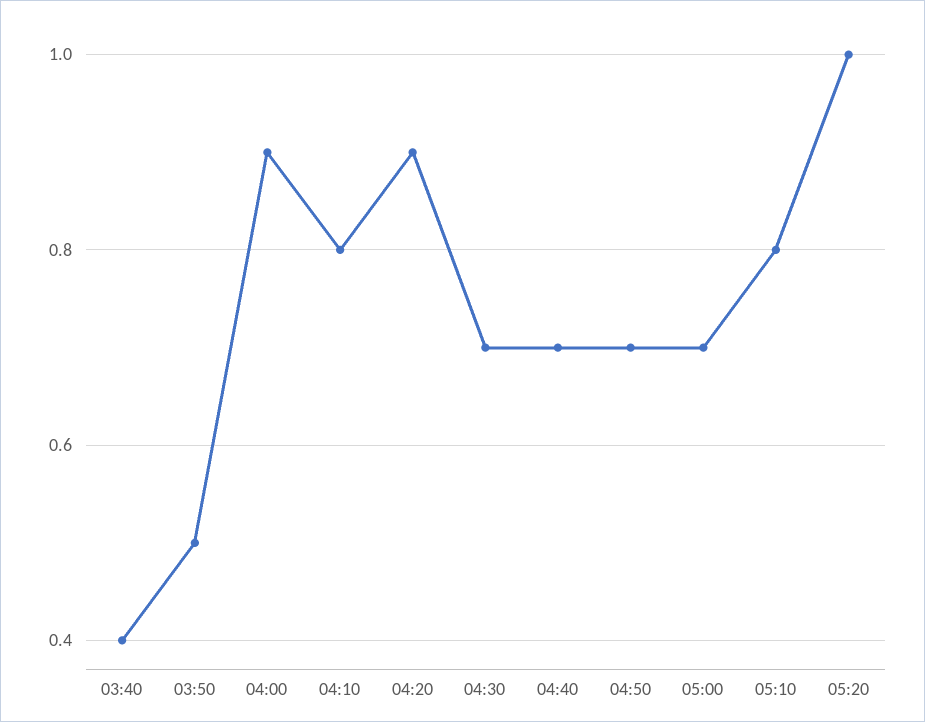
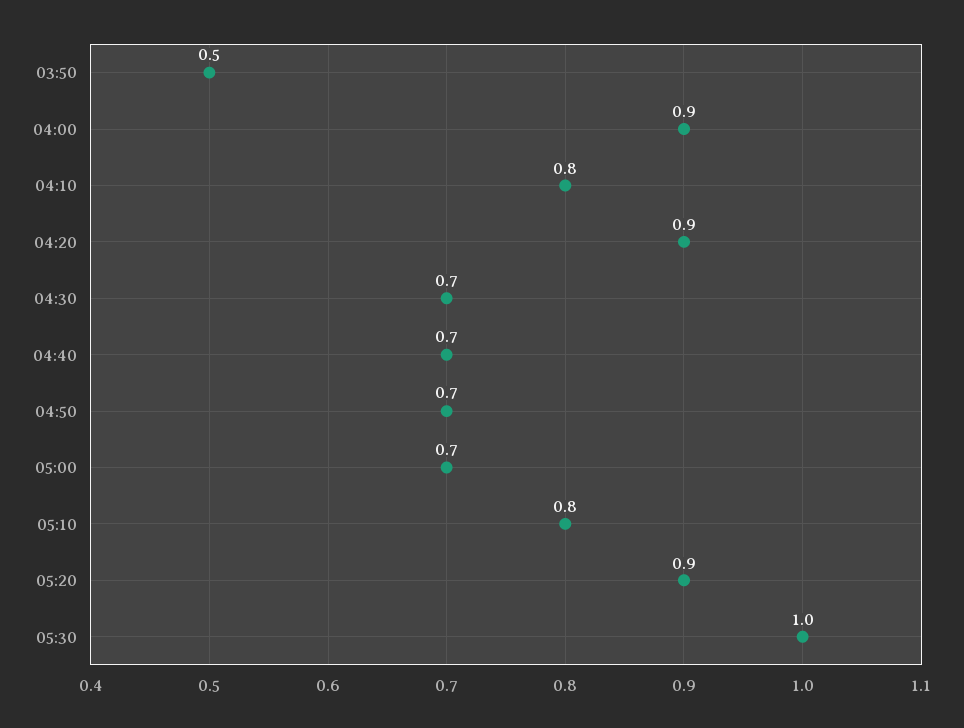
03:40: 0.4 -> none
05:20: 1 -> 0.9
05:30: none -> 1

